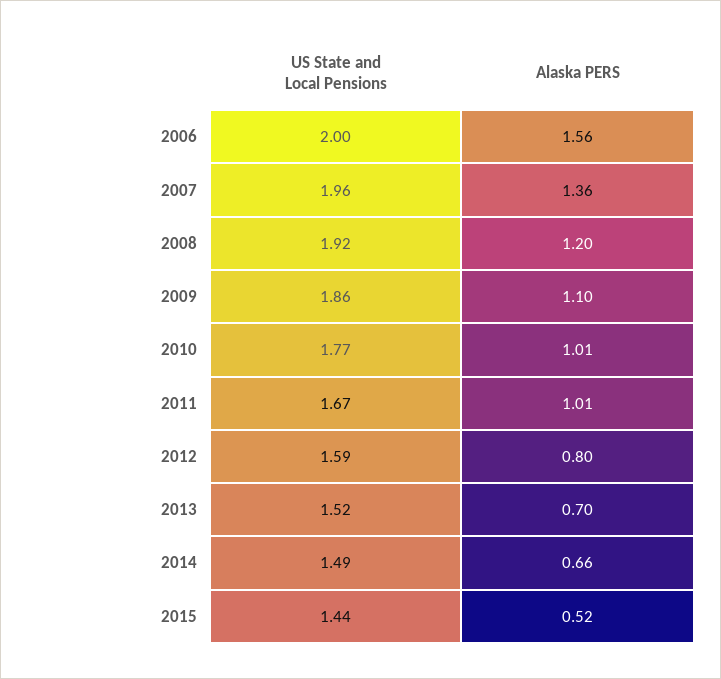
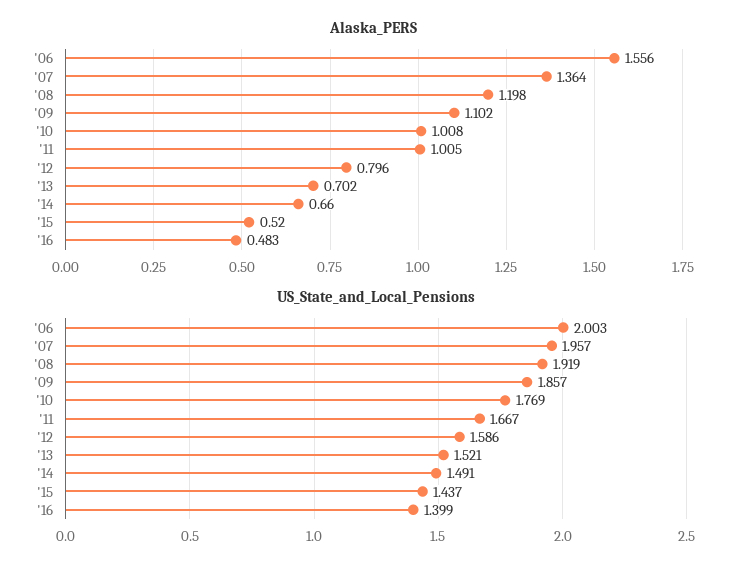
Alaska PERS, '16: none -> 0.483
US State and Local Pensions, '16: none -> 1.399

